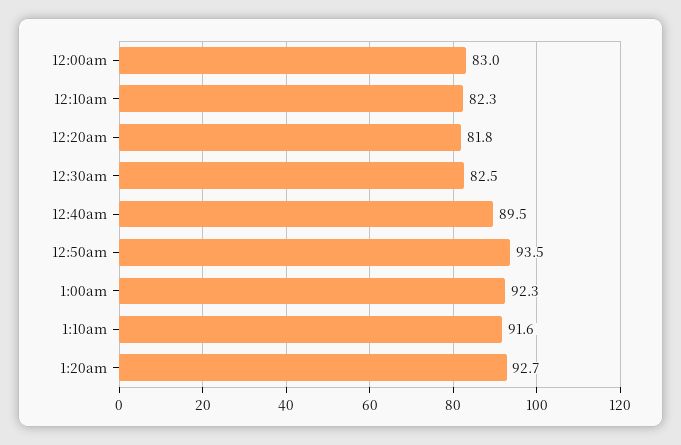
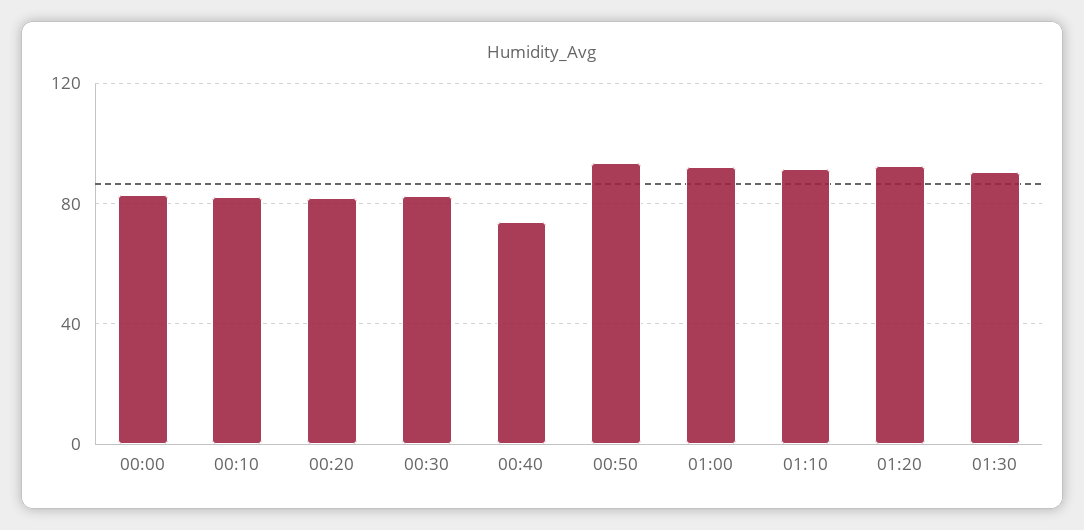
12:40am: 89.5 -> 75
01:30: none -> 90

